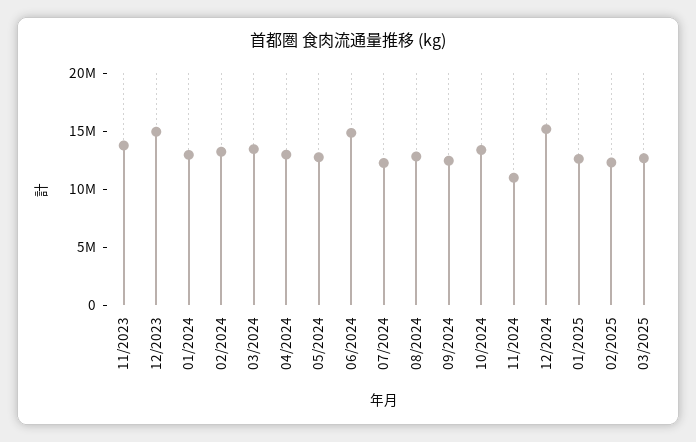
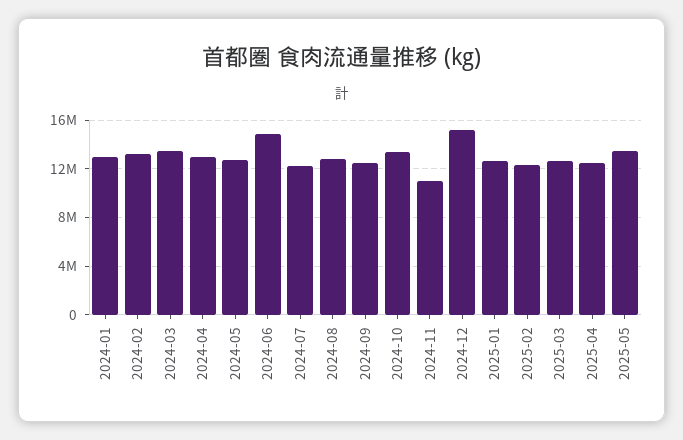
11/2023: 14000000 -> none
12/2023: 15000000 -> none
2025-04: none -> 12500000
2025-05: none -> 13500000

